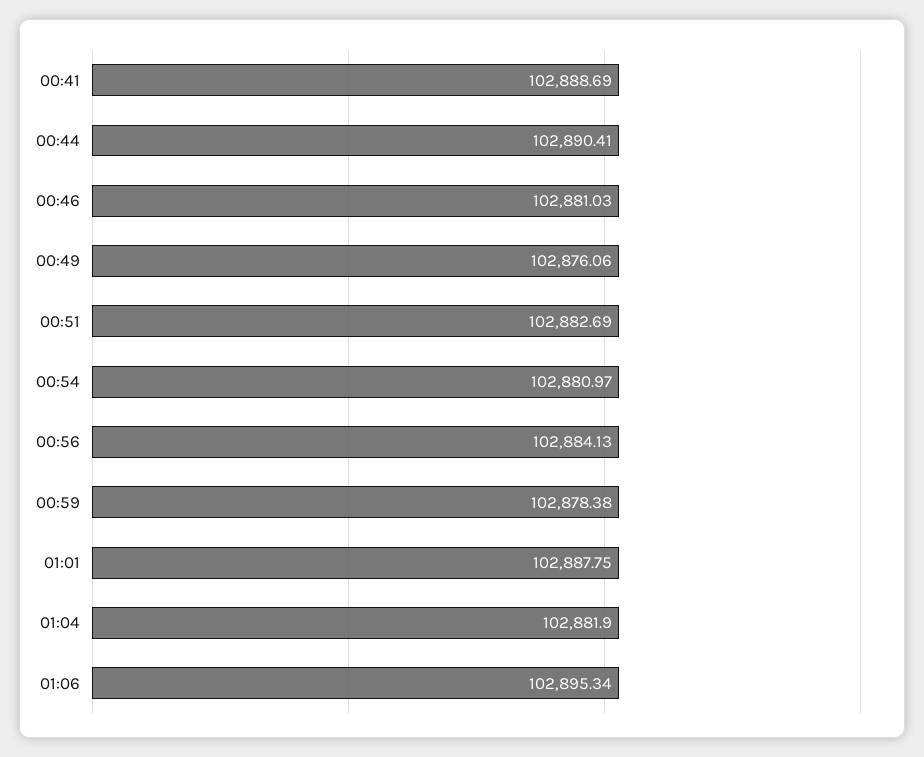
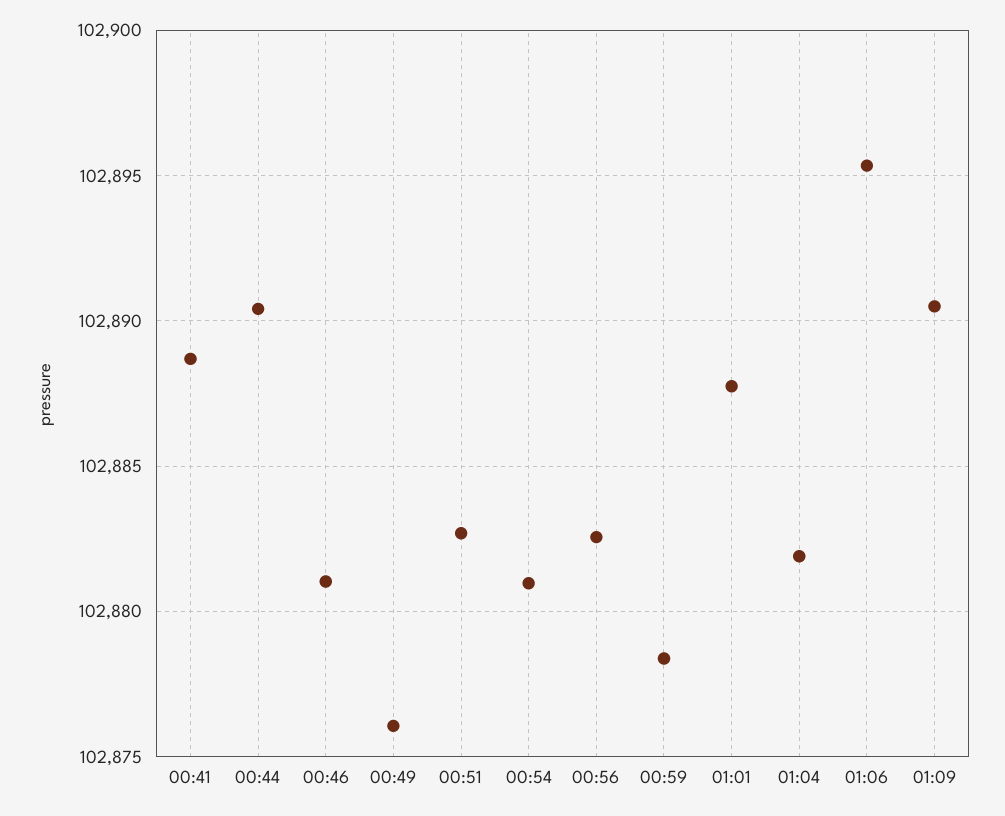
00:56: 102884.13 -> 102882.5
01:09: none -> 102890.5

